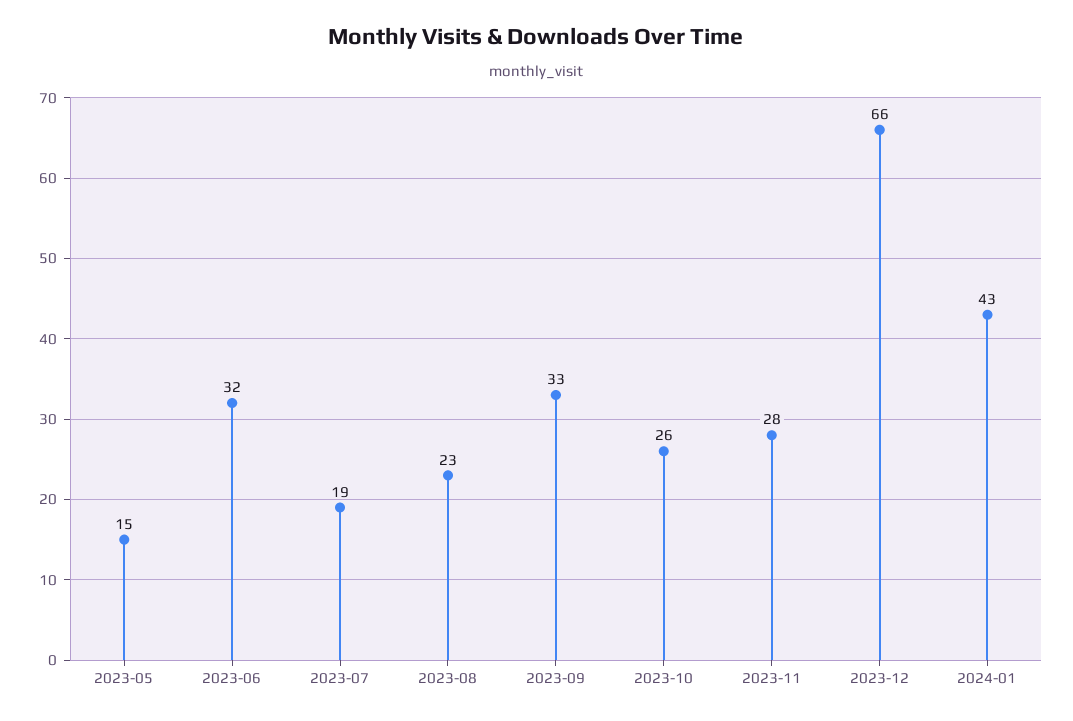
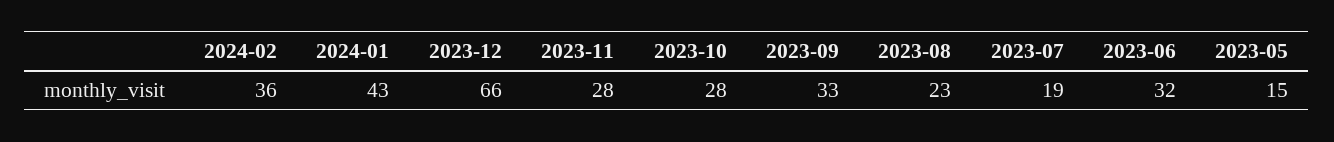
2023-10: 26 -> 28
2024-02: none -> 36

